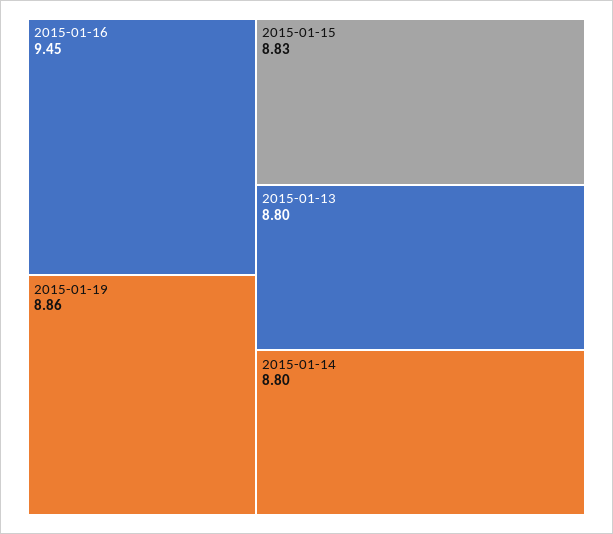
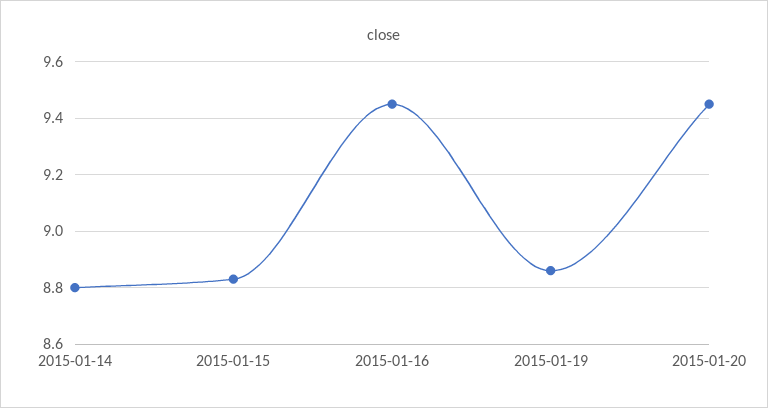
2015-01-13: 8.8 -> none
2015-01-20: none -> 9.45

